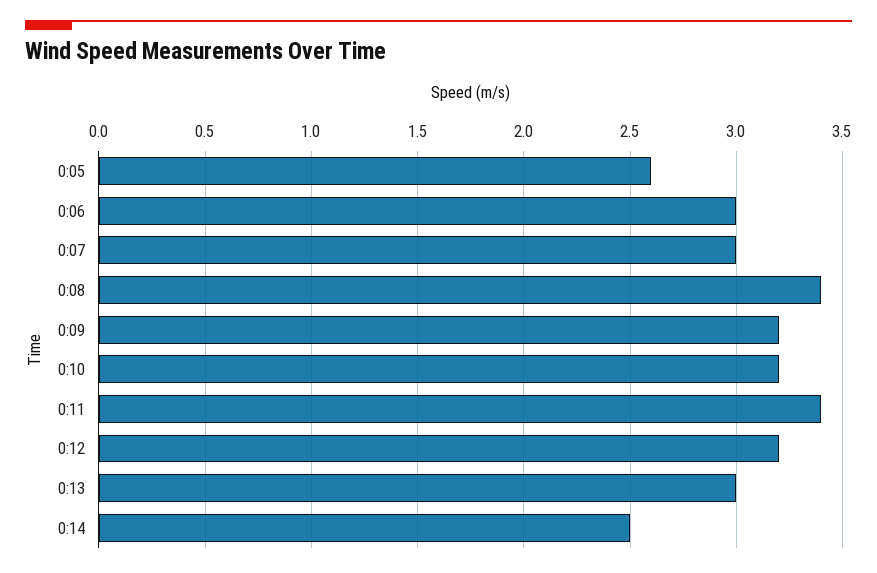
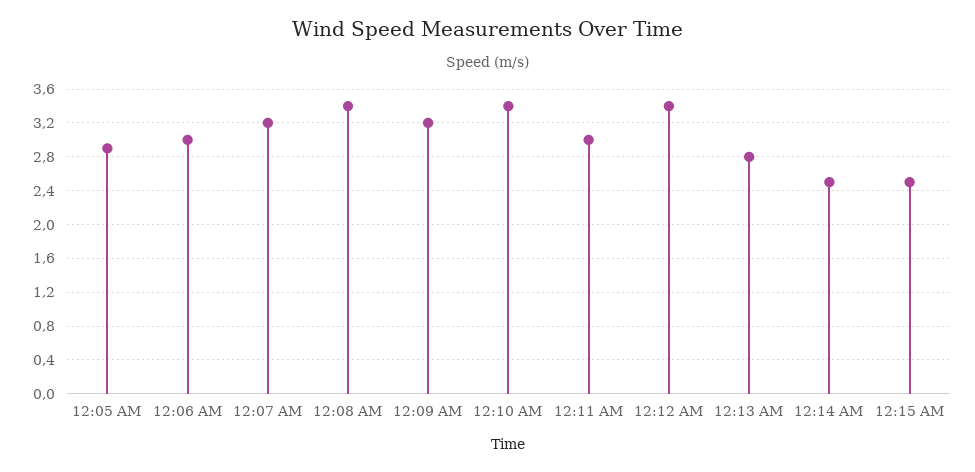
0:05: 2.6 -> 2.9
0:07: 3 -> 3.2
0:10: 3.2 -> 3.4
0:11: 3.4 -> 3
0:12: 3.2 -> 3.4
0:13: 3 -> 2.8
12:15 AM: none -> 2.5

